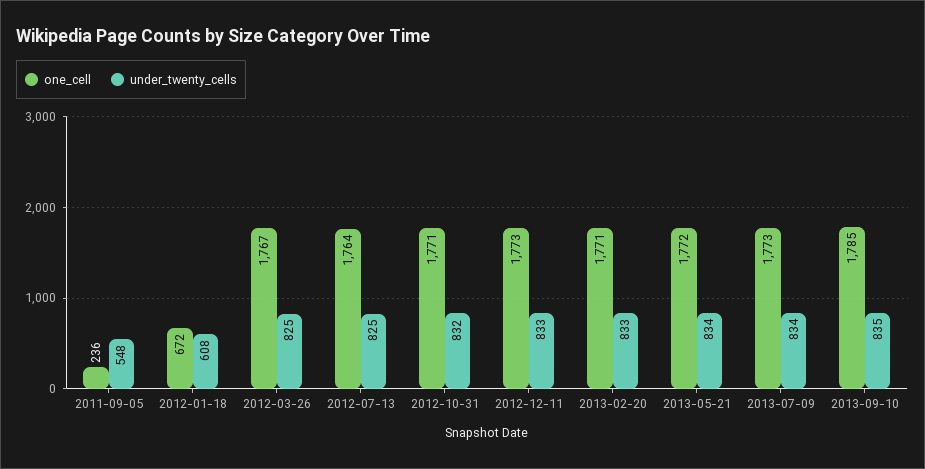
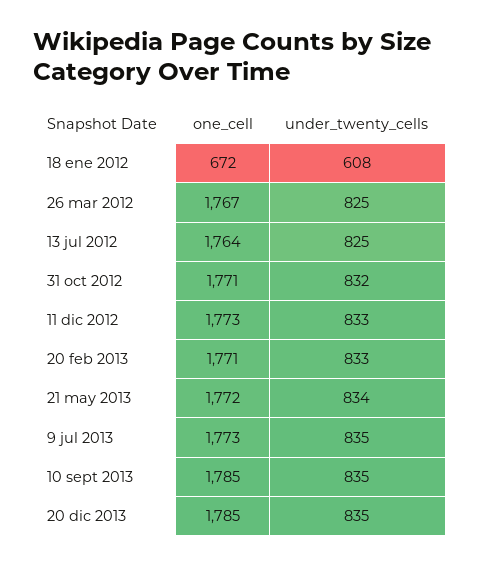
one_cell, 2011-09-05: 236 -> none
under_twenty_cells, 2011-09-05: 548 -> none
under_twenty_cells, 2013-07-09: 834 -> 835
one_cell, 20 dic 2013: none -> 1785
under_twenty_cells, 20 dic 2013: none -> 835

